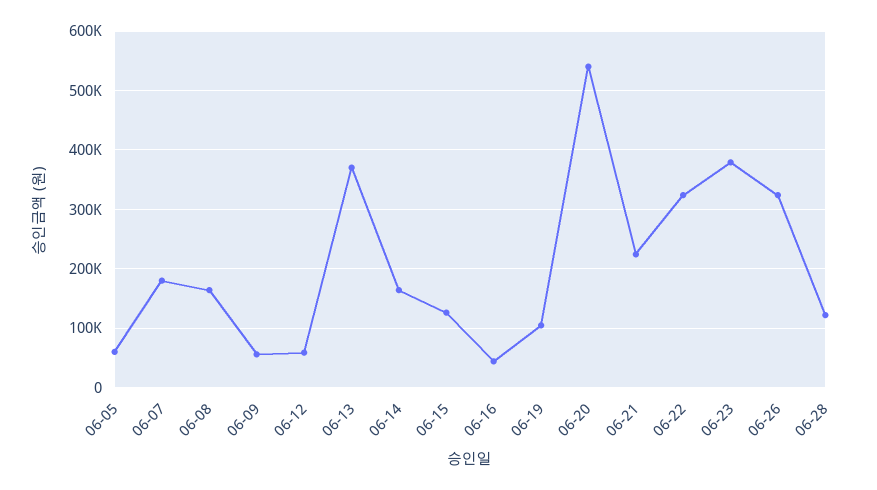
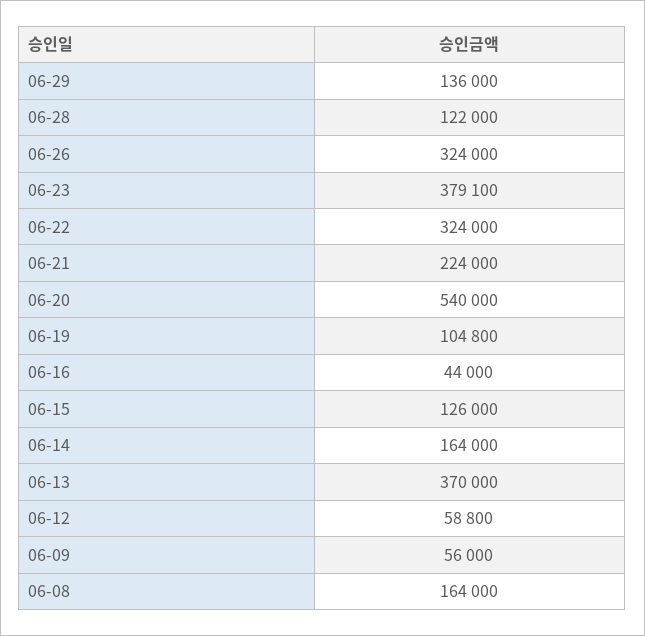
06-05: 60000 -> none
06-07: 180000 -> none
06-29: none -> 136000

